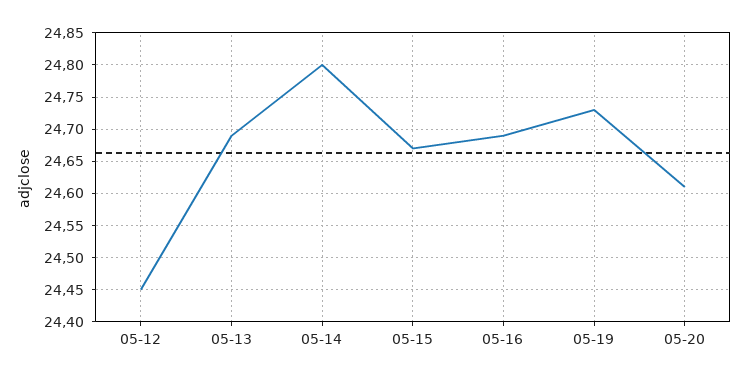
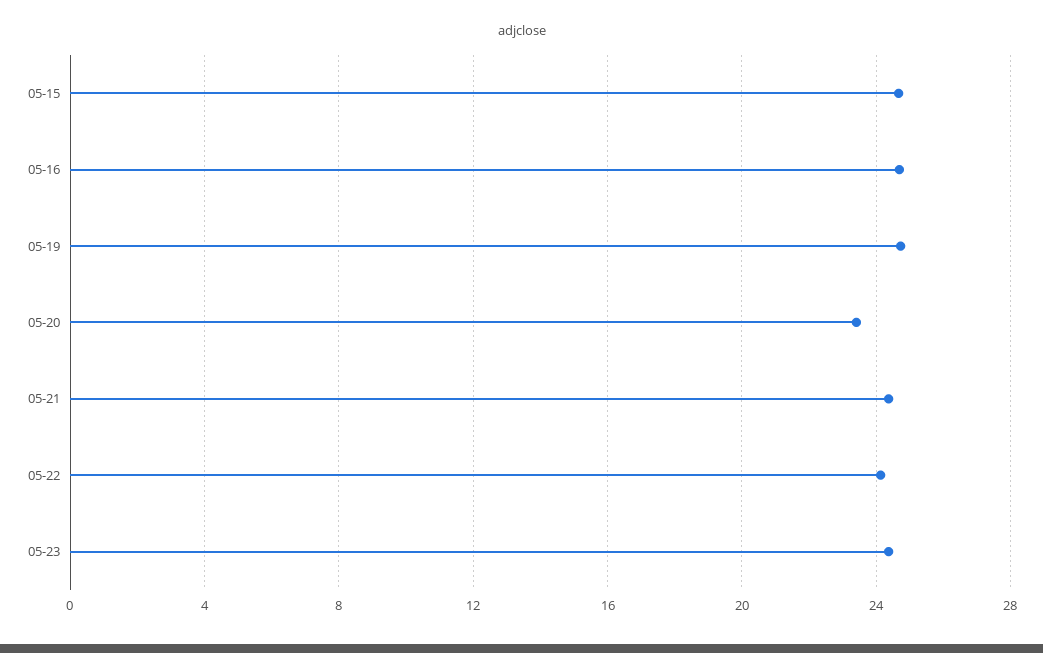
05-12: 24.45 -> none
05-13: 24.69 -> none
05-14: 24.8 -> none
05-20: 24.61 -> 23.5
05-21: none -> 24.5
05-22: none -> 24
05-23: none -> 24.5

